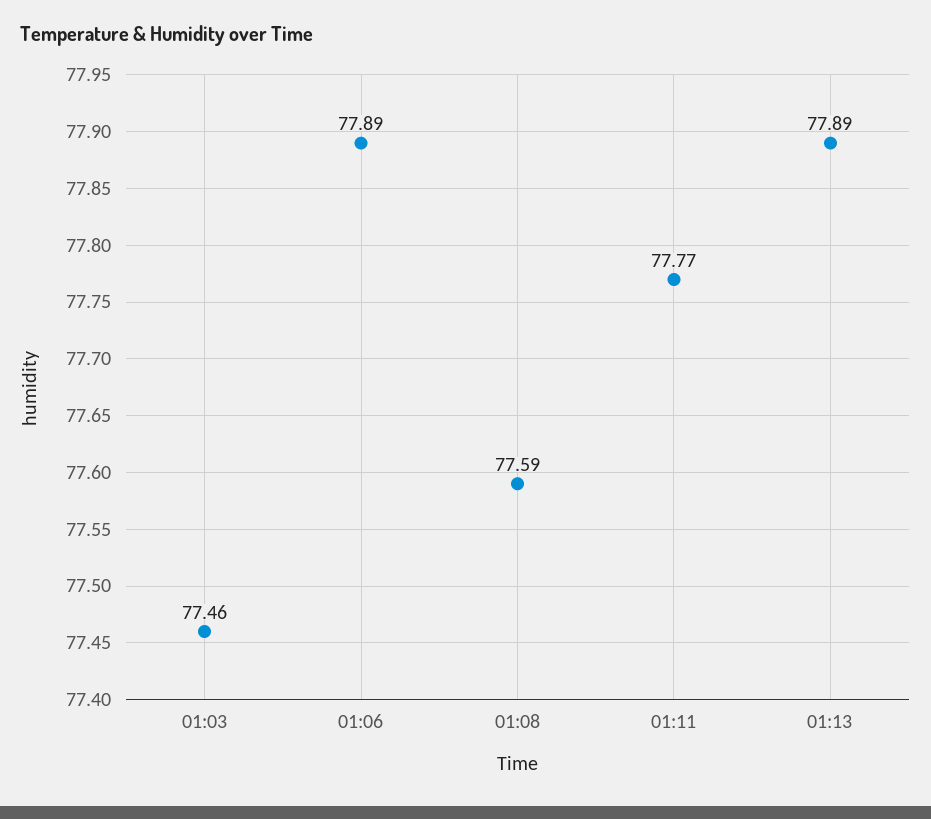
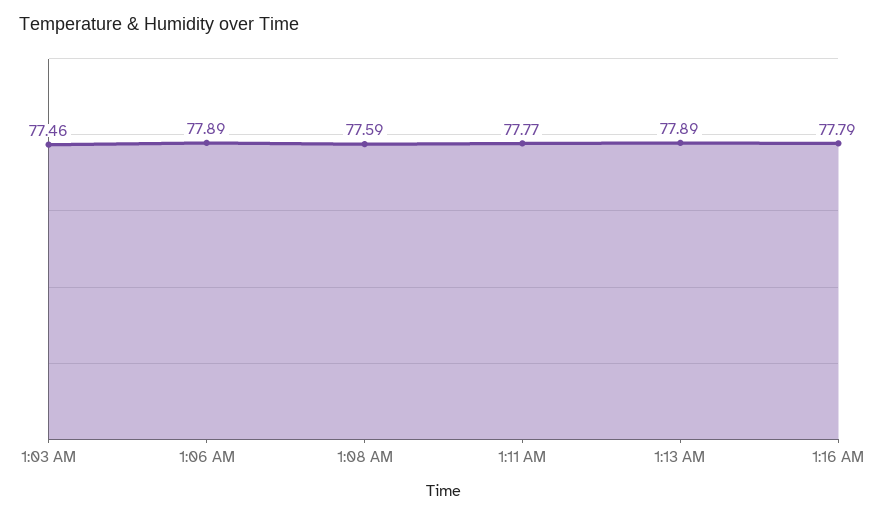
1:16 AM: none -> 77.79

